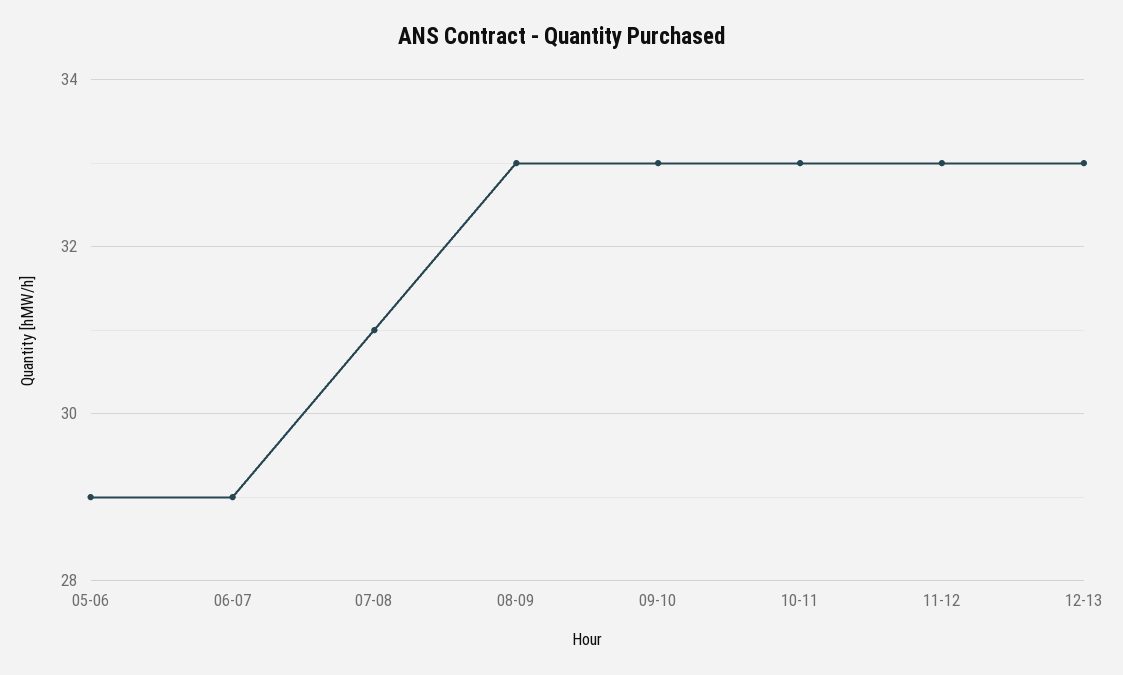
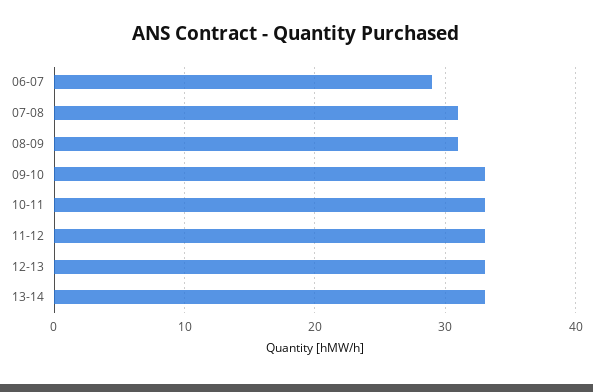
05-06: 29 -> none
08-09: 33 -> 31
13-14: none -> 33

